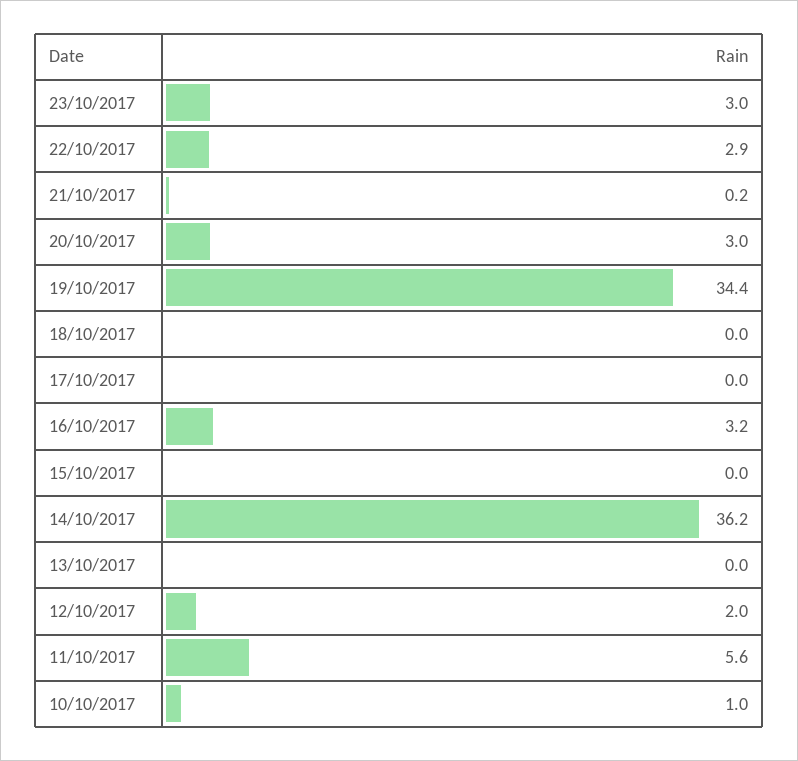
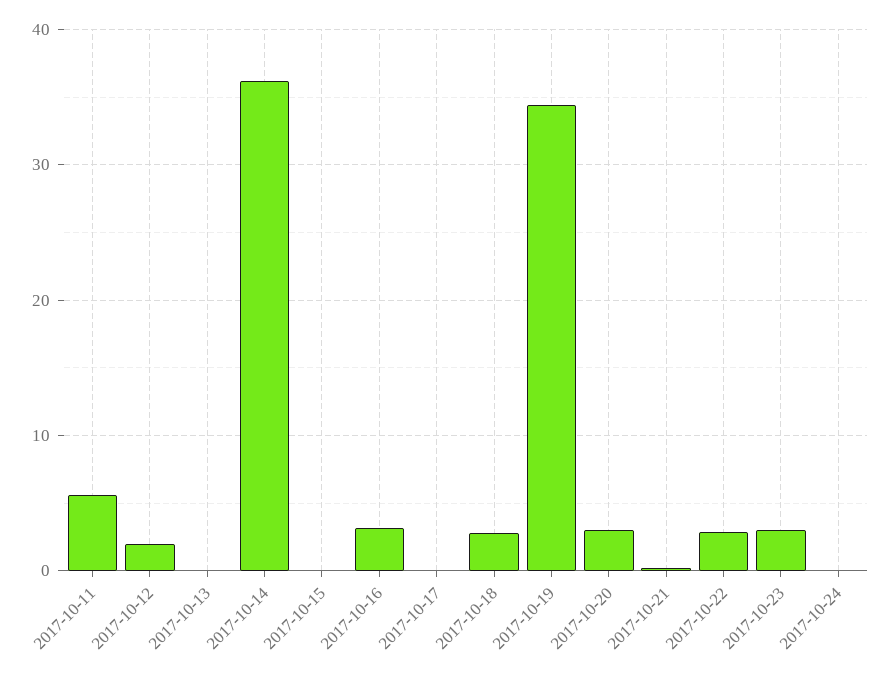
18/10/2017: 0 -> 3
10/10/2017: 1 -> none
2017-10-24: none -> 0

